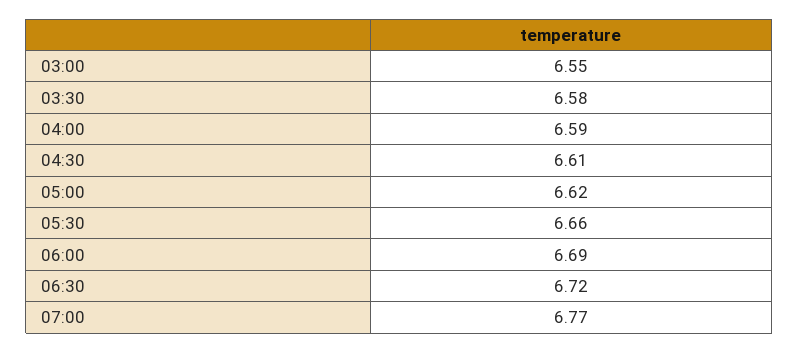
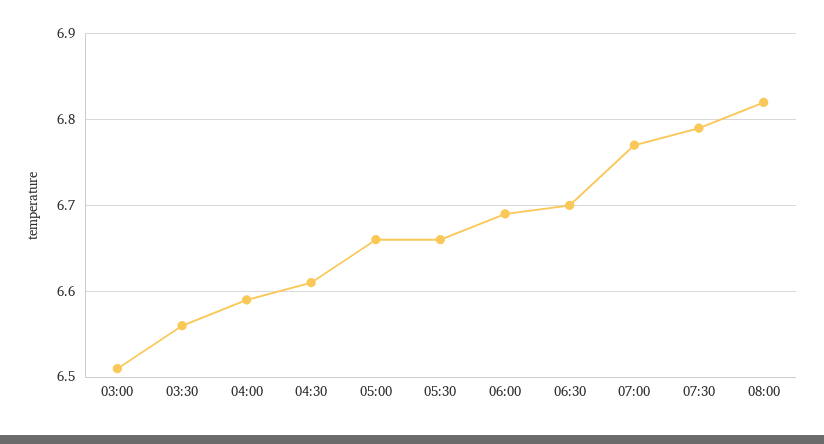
03:00: 6.55 -> 6.51
03:30: 6.58 -> 6.56
05:00: 6.62 -> 6.66
06:30: 6.72 -> 6.7
07:30: none -> 6.79
08:00: none -> 6.82

